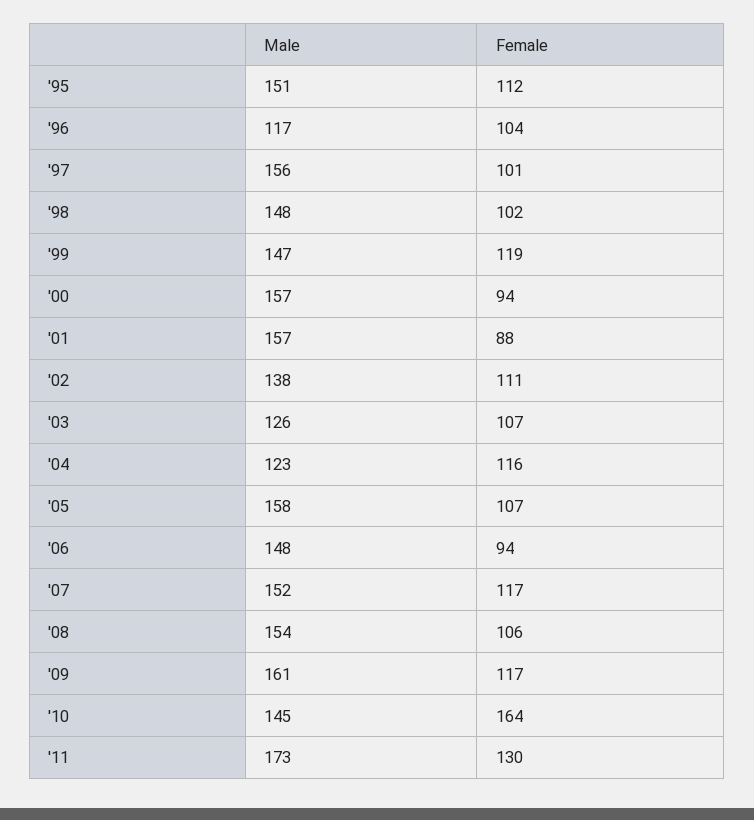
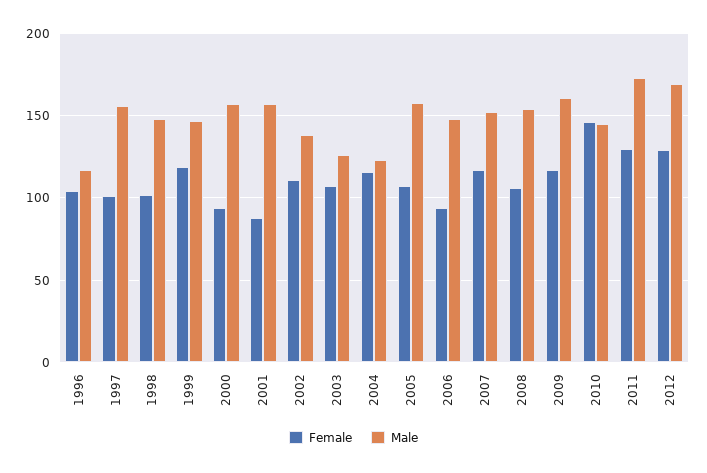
Male, '95: 151 -> none
Female, '95: 112 -> none
Female, '10: 164 -> 145
Female, 2012: none -> 130
Male, 2012: none -> 170

